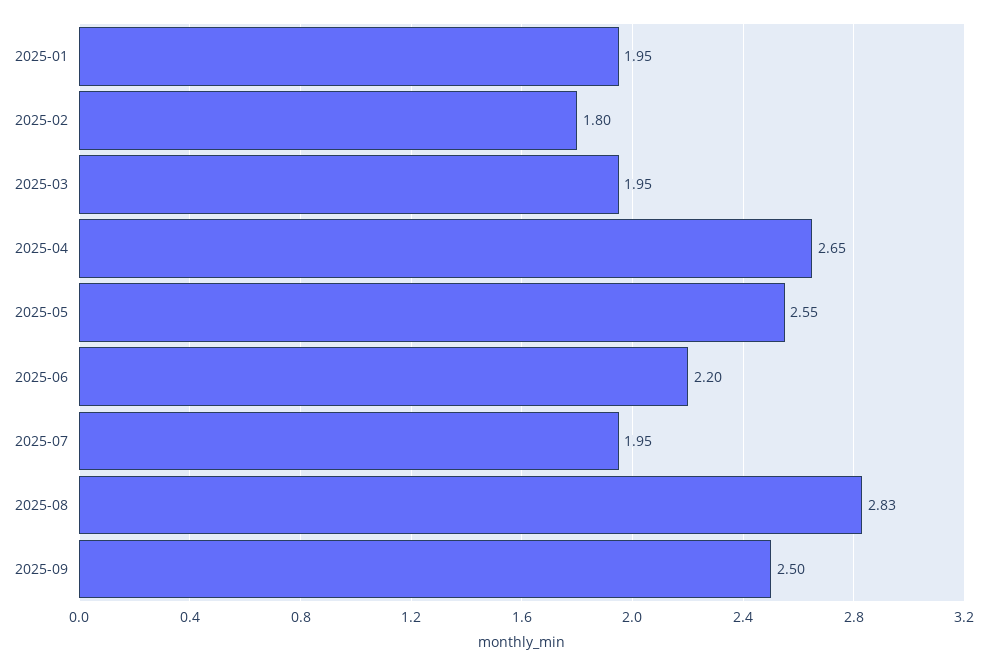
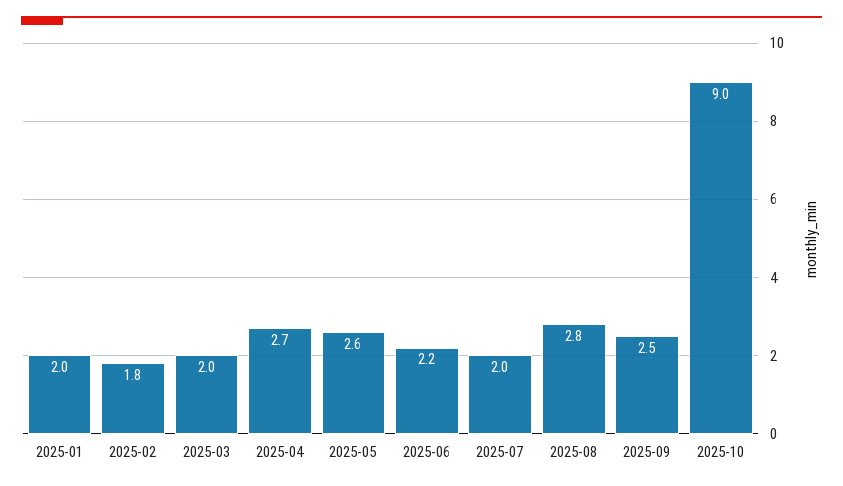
2025-10: none -> 9

